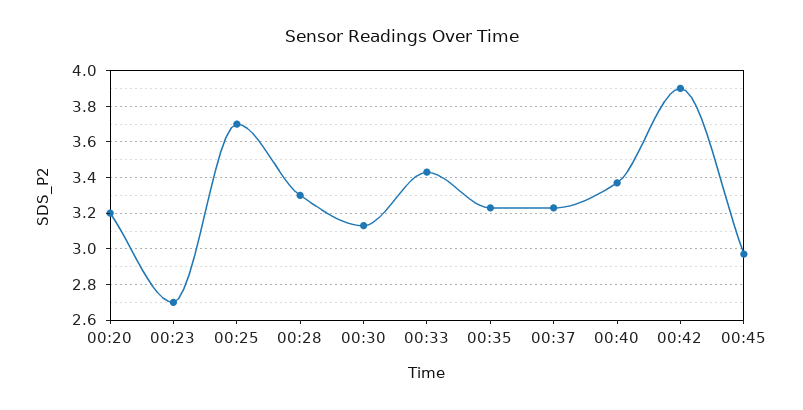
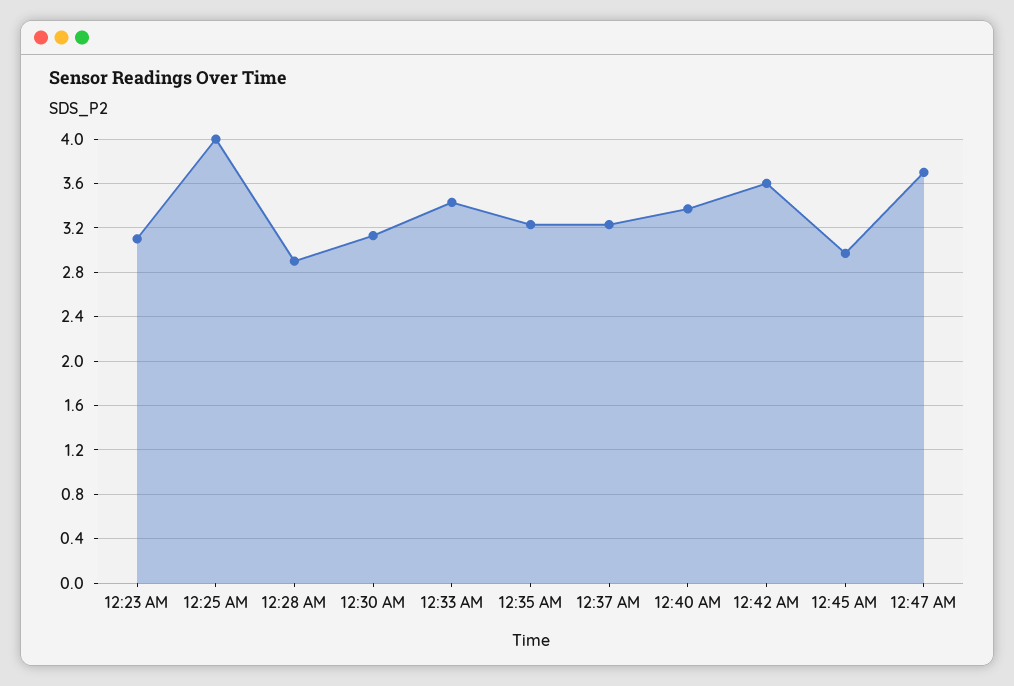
00:20: 3.2 -> none
00:23: 2.7 -> 3.1
00:25: 3.7 -> 4
00:28: 3.3 -> 2.9
00:42: 3.9 -> 3.6
12:47 AM: none -> 3.7

